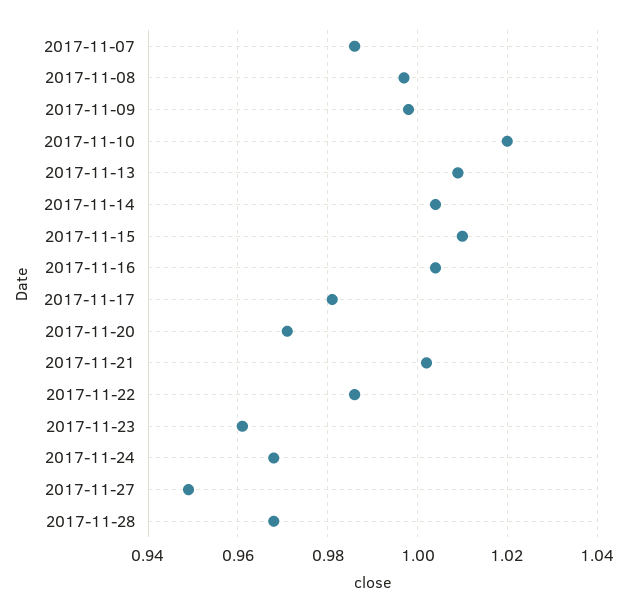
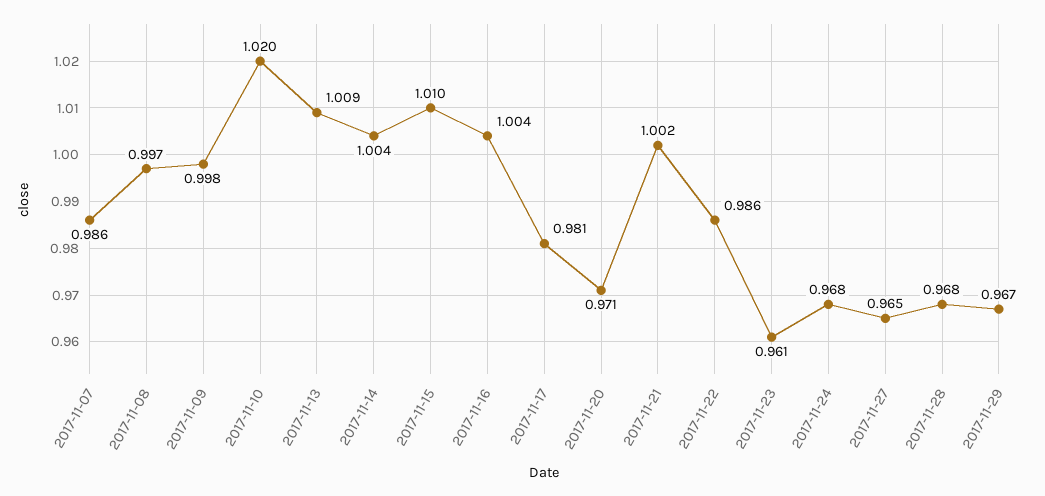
2017-11-27: 0.95 -> 0.965
2017-11-29: none -> 0.967

